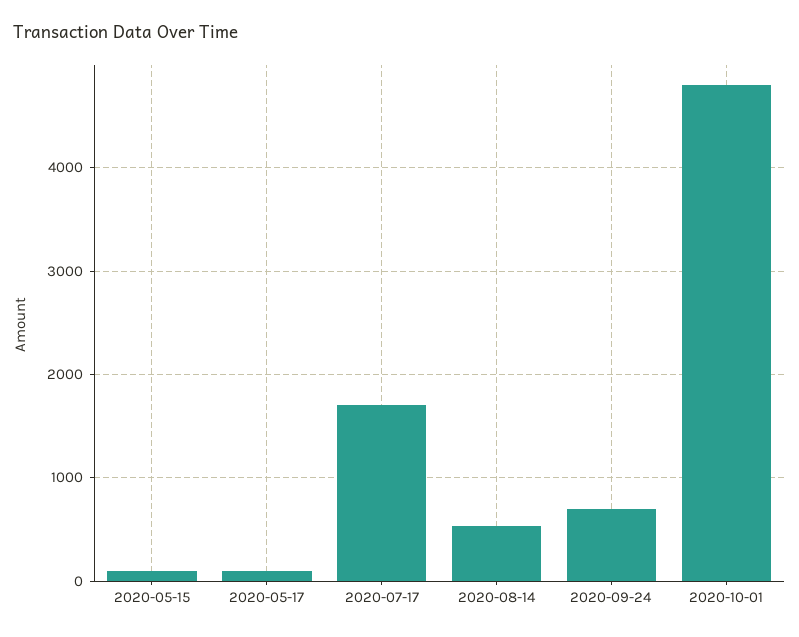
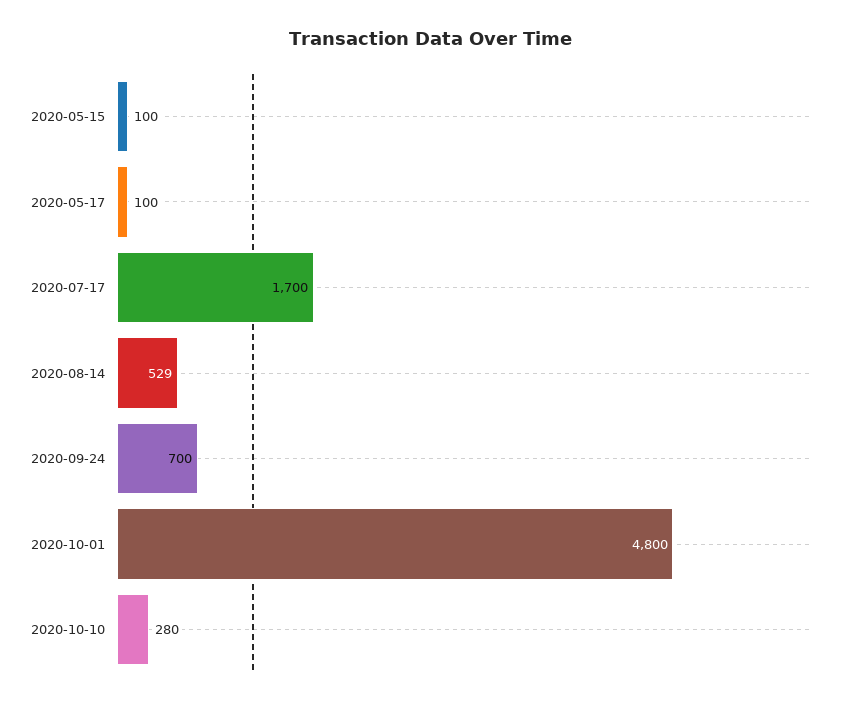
2020-10-10: none -> 280

